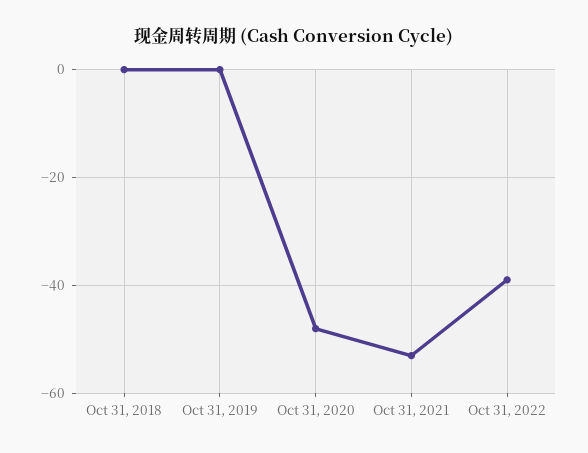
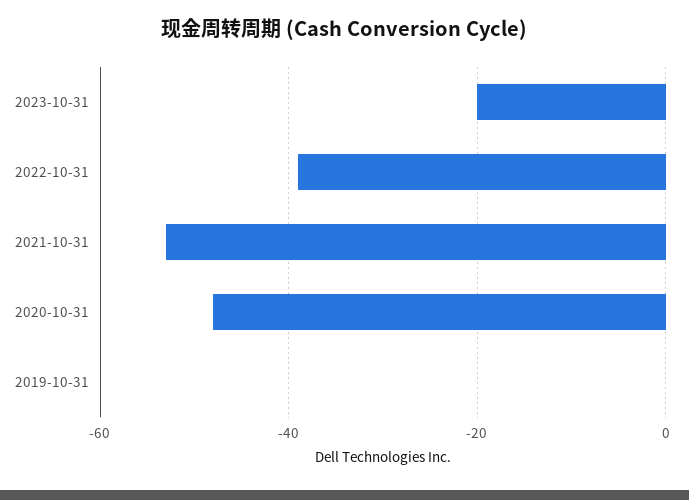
Oct 31, 2018: 0 -> none
2023-10-31: none -> -20

